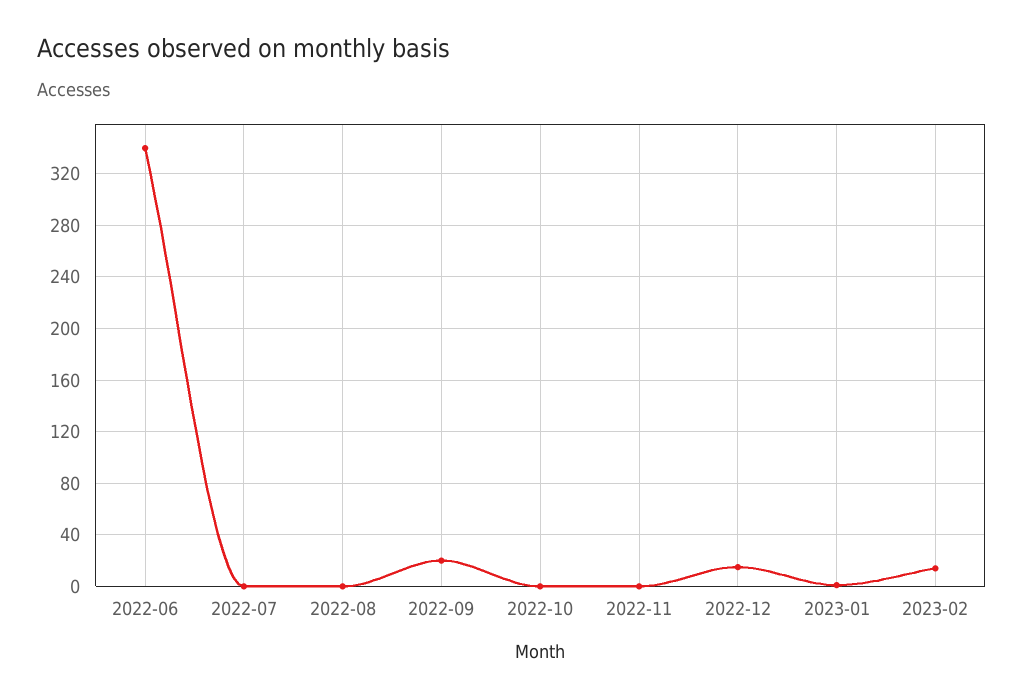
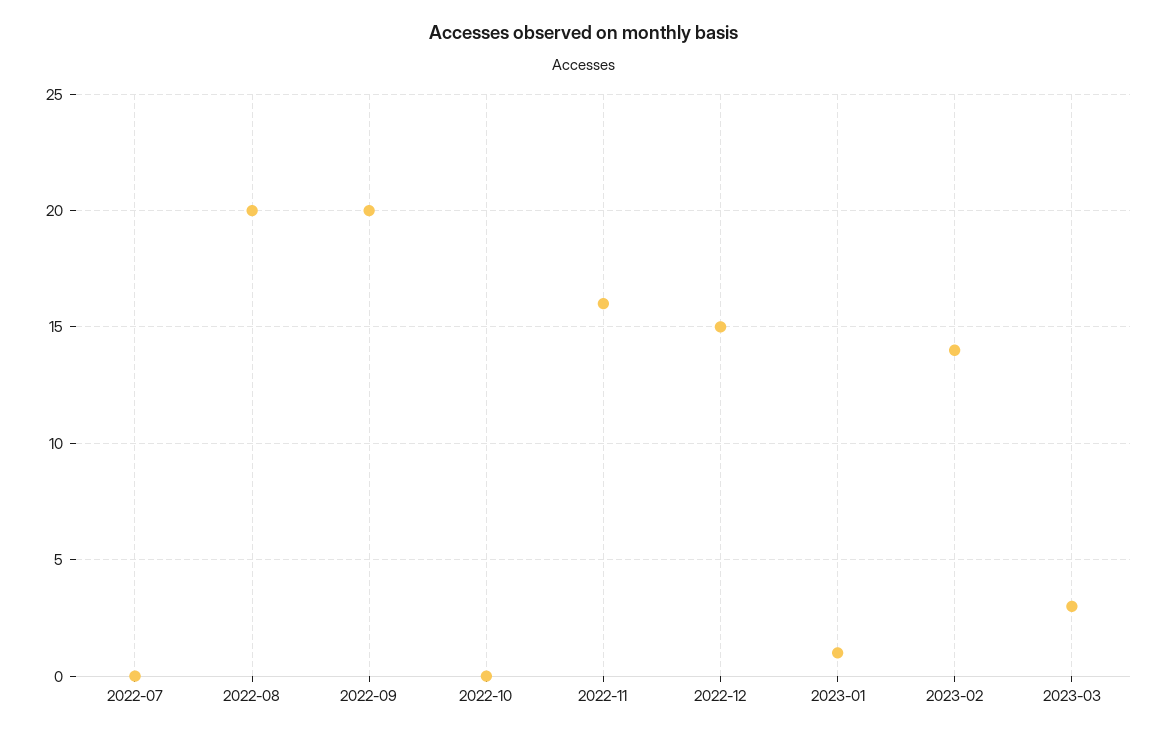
2022-06: 340 -> none
2022-08: 0 -> 20
2022-11: 0 -> 16
2023-03: none -> 3

